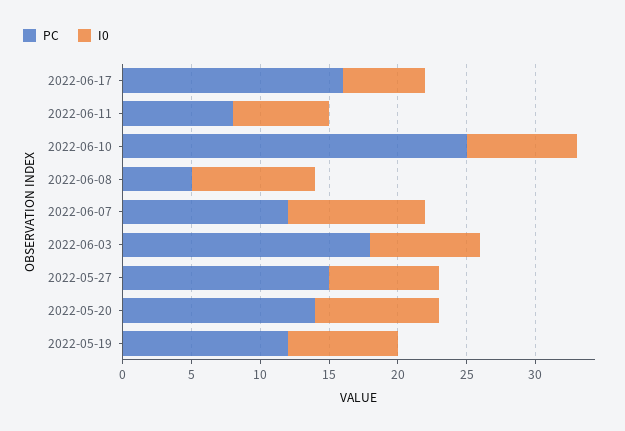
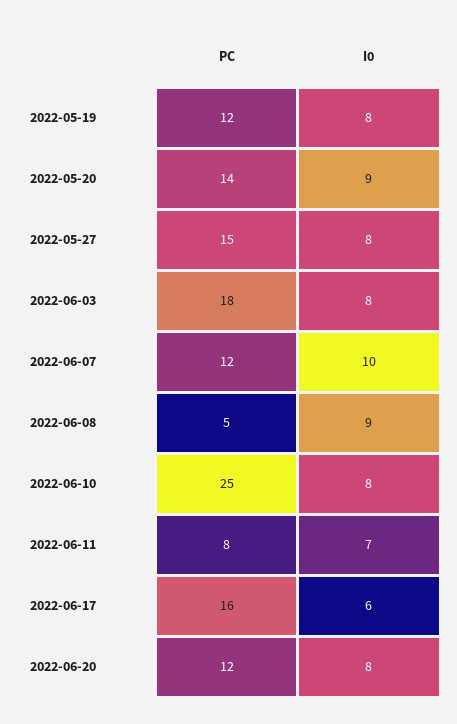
PC, 2022-06-20: none -> 12
I0, 2022-06-20: none -> 8

